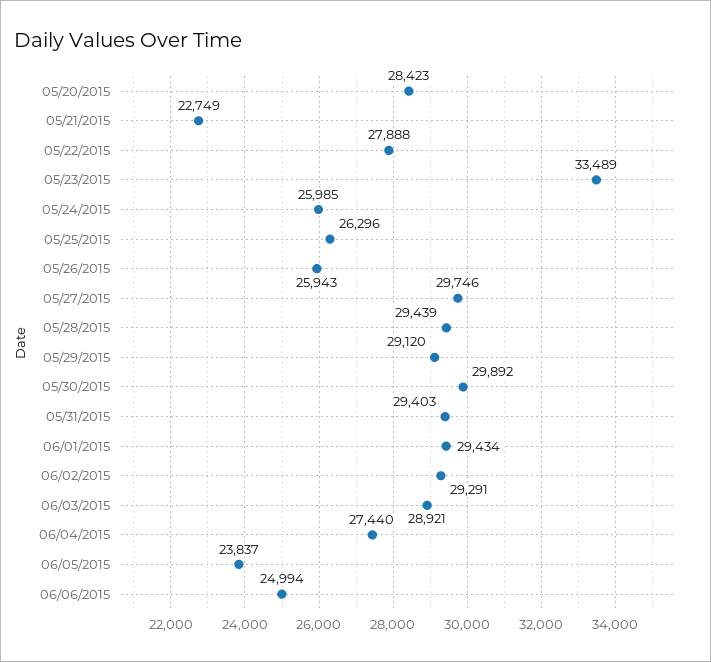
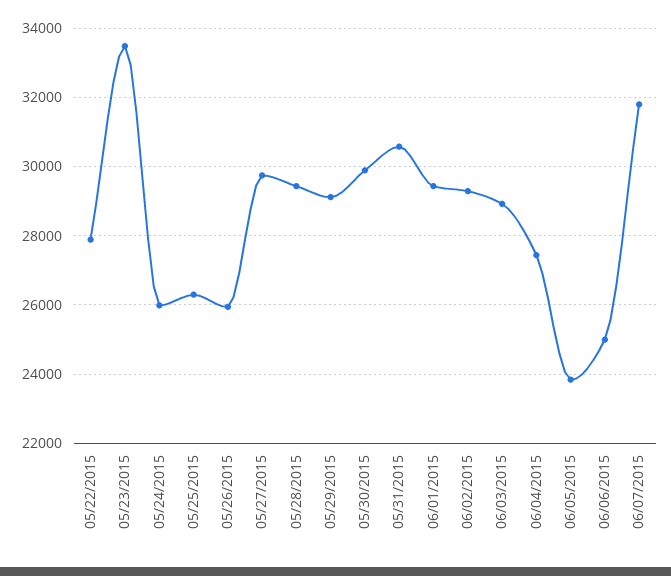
05/20/2015: 28423 -> none
05/21/2015: 22749 -> none
05/31/2015: 29403 -> 30600
06/07/2015: none -> 31800

